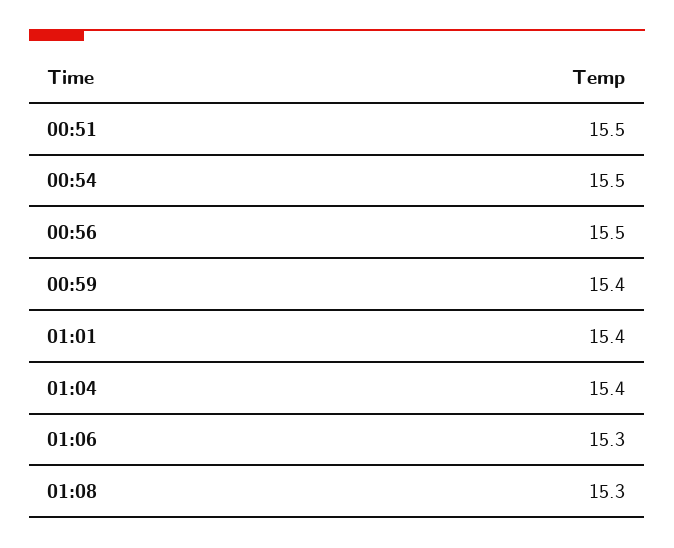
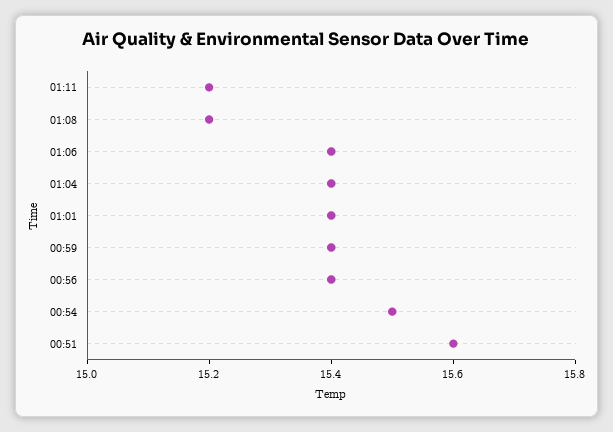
00:51: 15.5 -> 15.6
00:56: 15.5 -> 15.4
01:06: 15.3 -> 15.4
01:08: 15.3 -> 15.2
01:11: none -> 15.2

